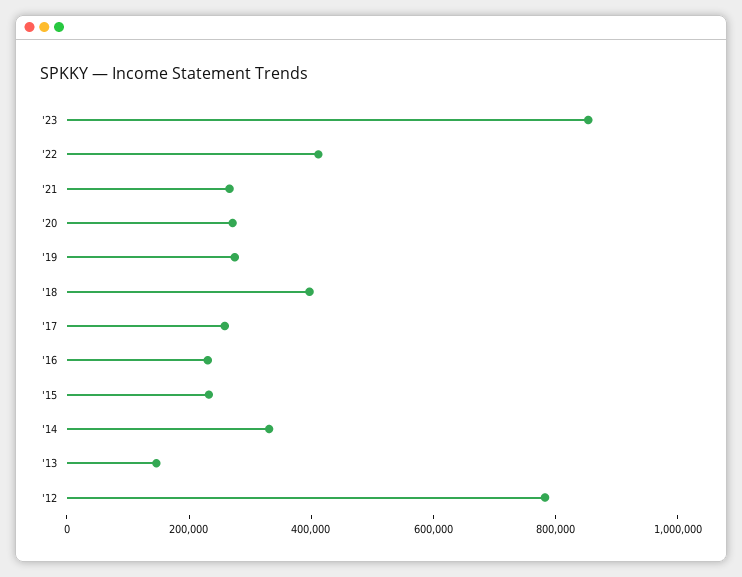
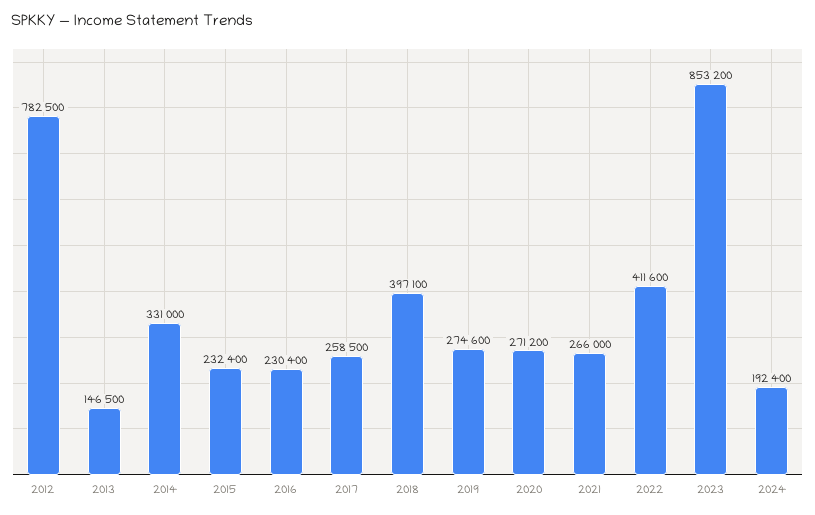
2024: none -> 192400

